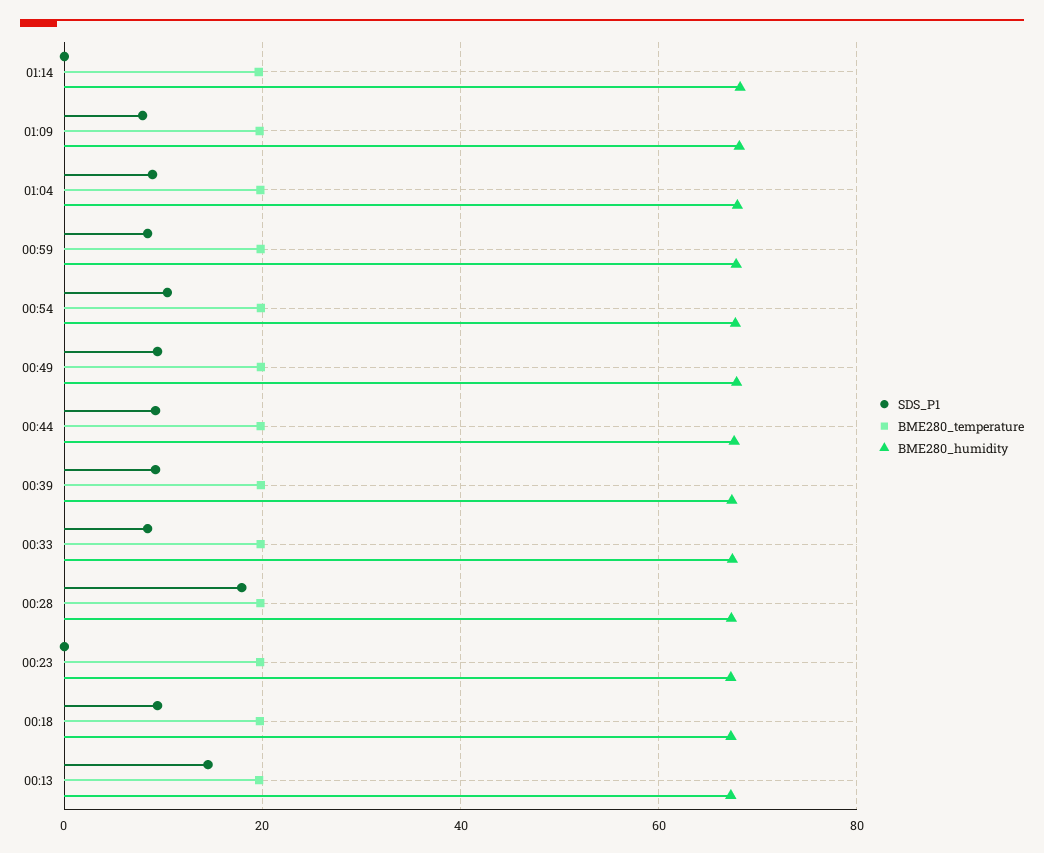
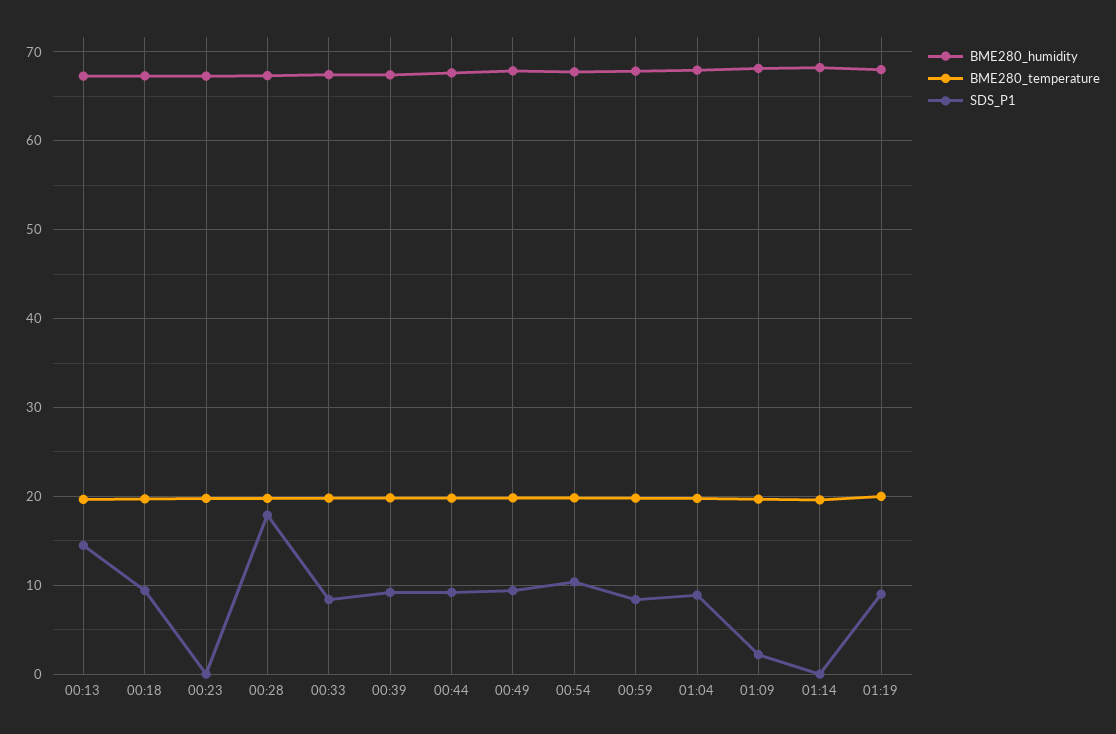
SDS_P1, 01:09: 8 -> 2
BME280_humidity, 01:19: none -> 68
BME280_temperature, 01:19: none -> 20
SDS_P1, 01:19: none -> 9

